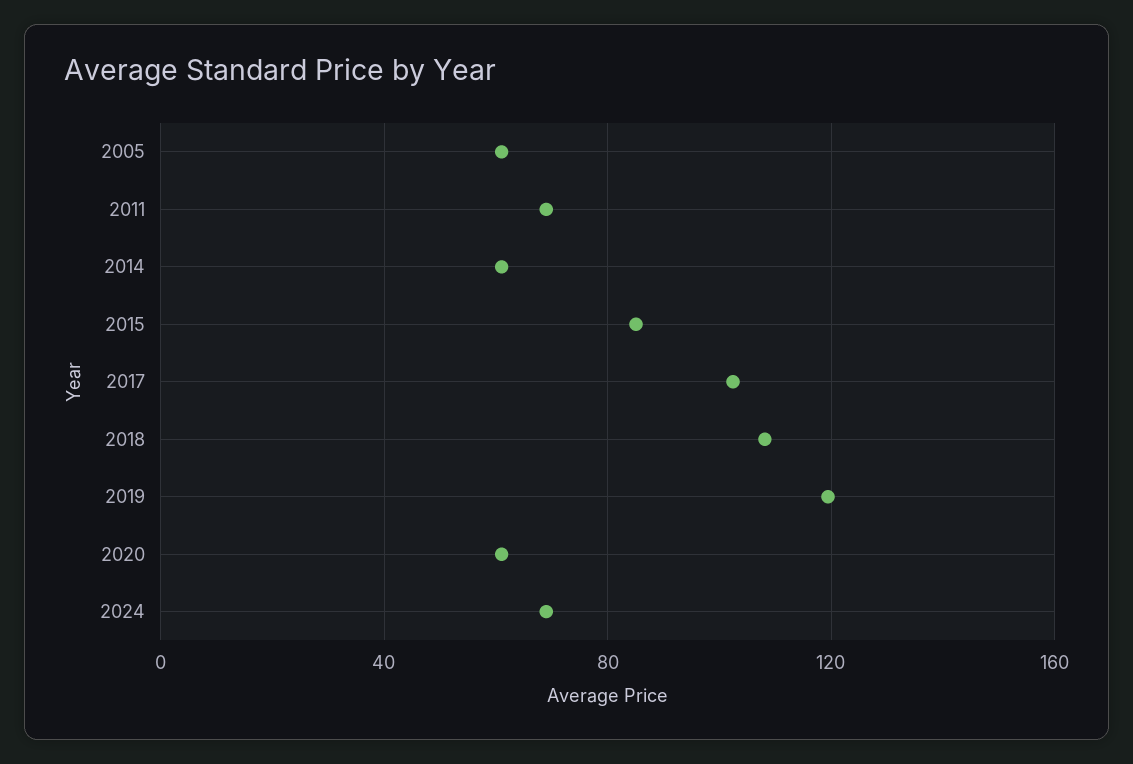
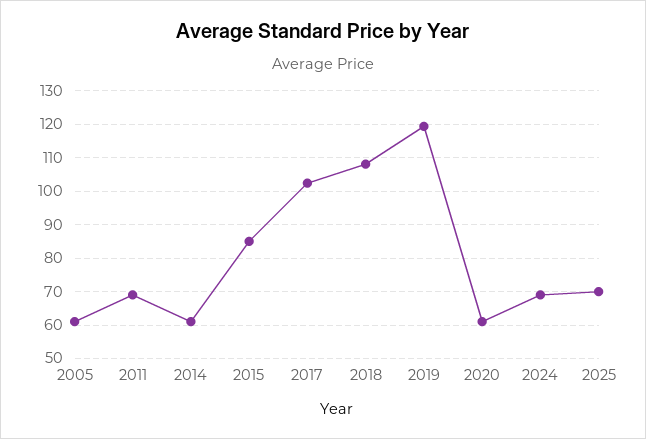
2025: none -> 70

